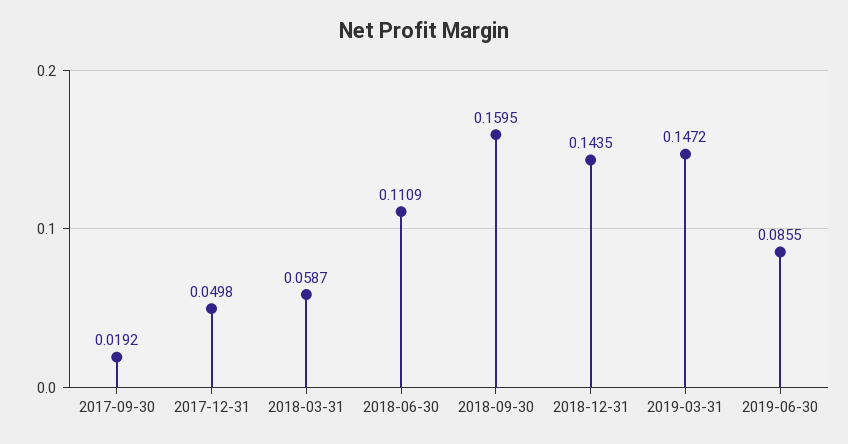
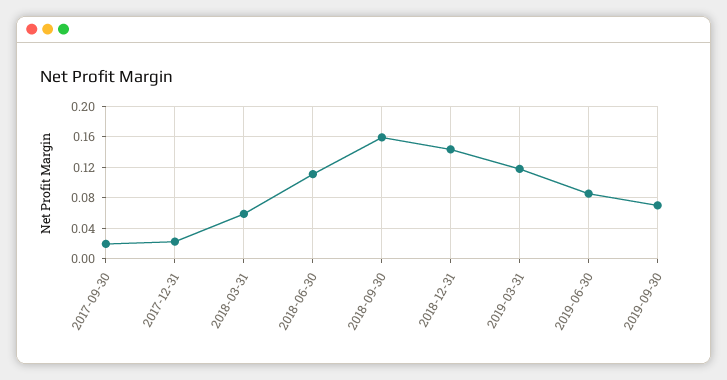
2017-12-31: 0.0498 -> 0.02
2019-03-31: 0.1472 -> 0.12
2019-09-30: none -> 0.07

